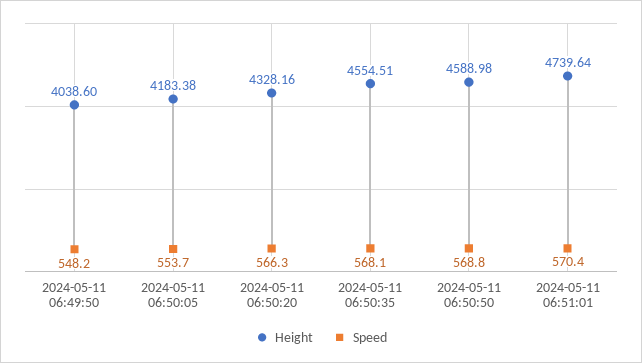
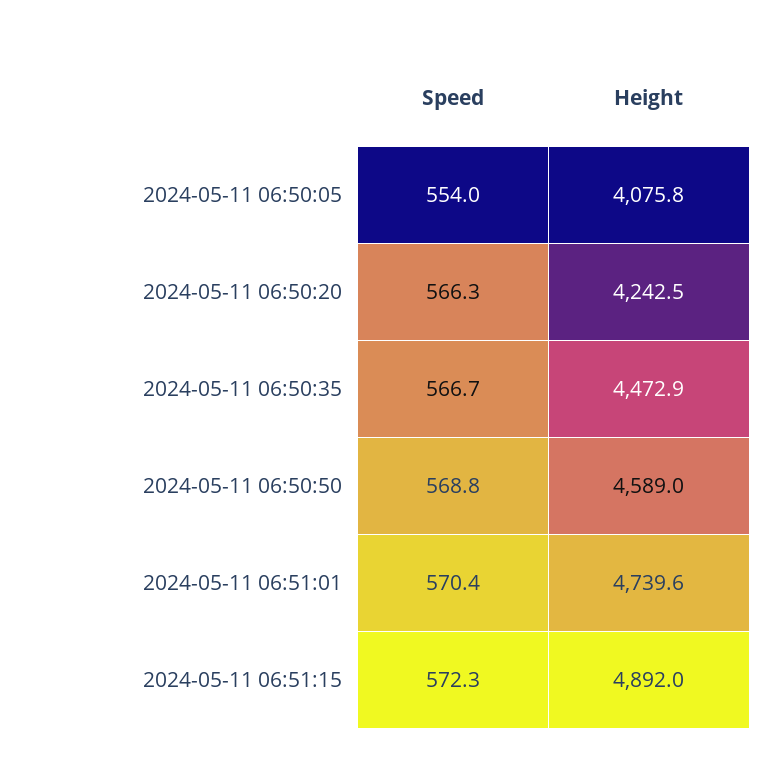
Height, 2024-05-11 06:49:50: 4038.6 -> none
Speed, 2024-05-11 06:49:50: 548.2 -> none
Height, 2024-05-11 06:50:05: 4183.38 -> 4075.8
Speed, 2024-05-11 06:50:05: 553.7 -> 554
Height, 2024-05-11 06:50:20: 4328.16 -> 4242.5
Height, 2024-05-11 06:50:35: 4554.51 -> 4472.9
Speed, 2024-05-11 06:50:35: 568.1 -> 566.7
Speed, 2024-05-11 06:51:15: none -> 572.3
Height, 2024-05-11 06:51:15: none -> 4892

